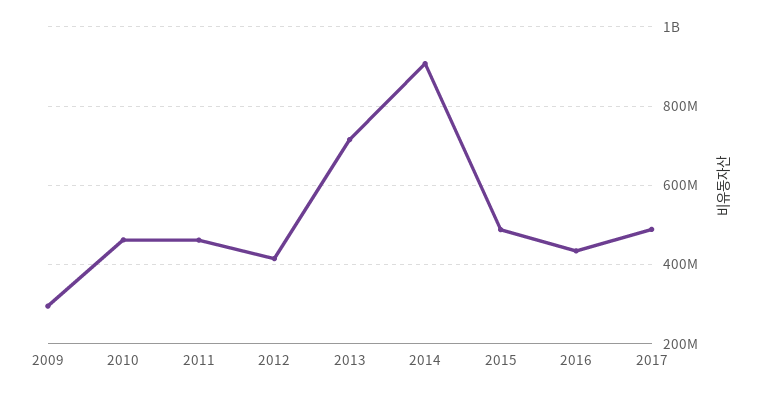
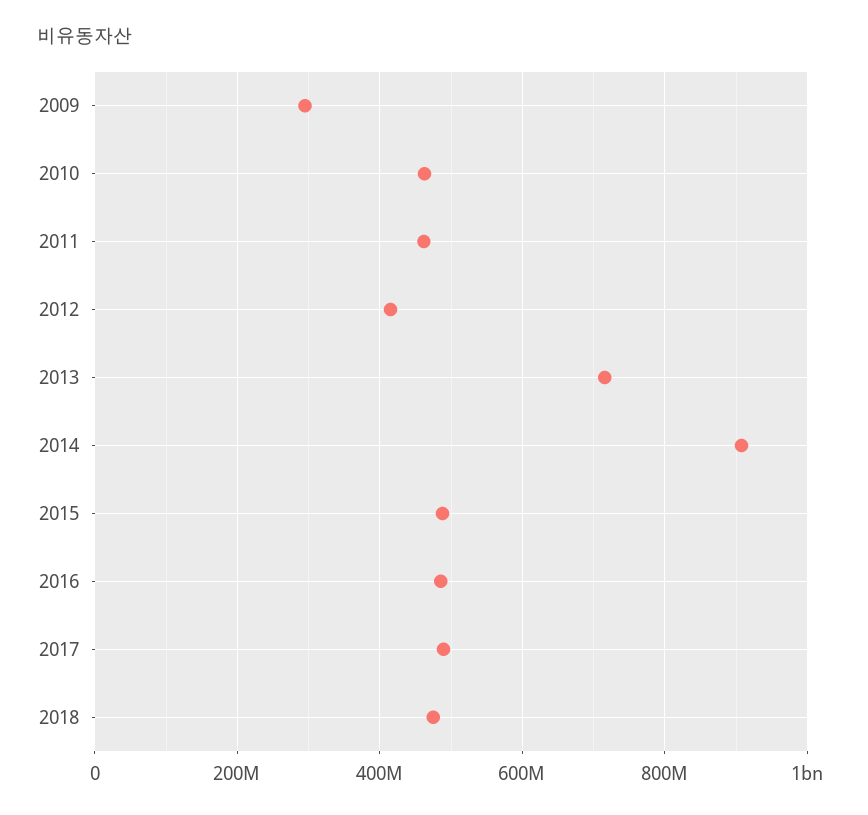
2016: 440000000 -> 480000000
2018: none -> 480000000

